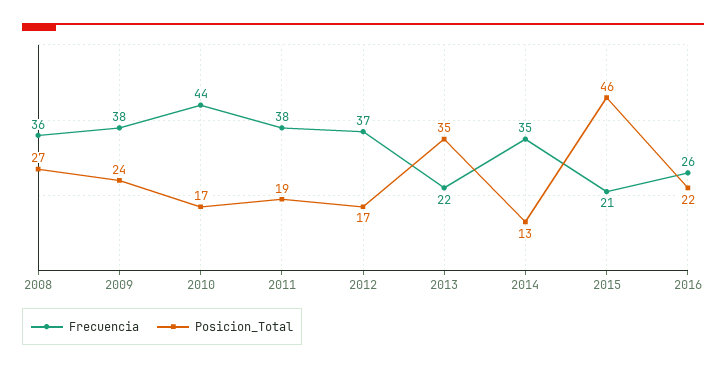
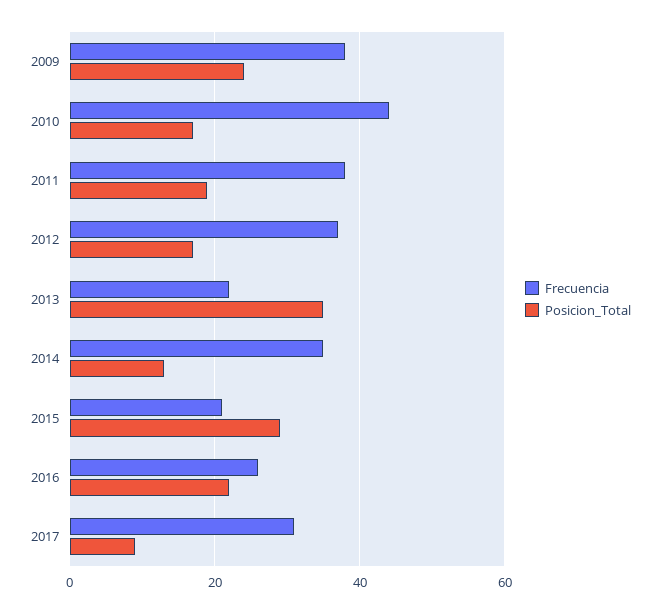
Frecuencia, 2008: 36 -> none
Posicion_Total, 2008: 27 -> none
Posicion_Total, 2015: 46 -> 30
Frecuencia, 2017: none -> 30
Posicion_Total, 2017: none -> 10

